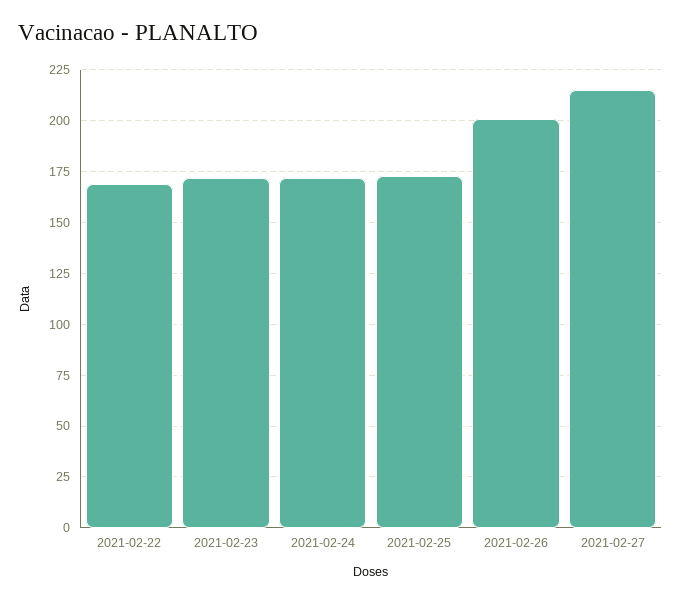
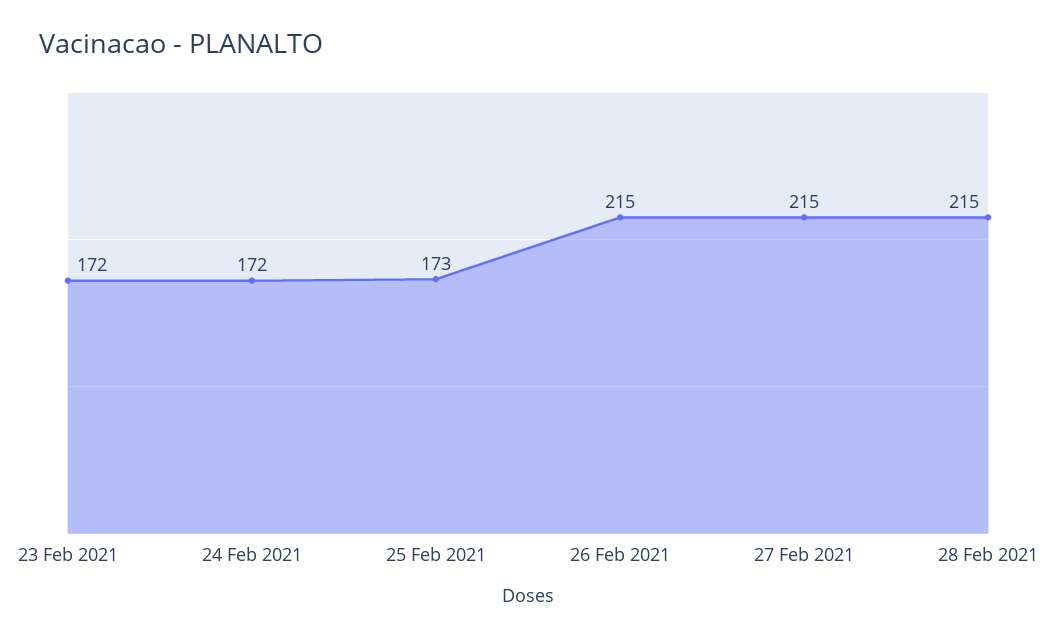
2021-02-22: 170 -> none
2021-02-26: 200 -> 215
28 Feb 2021: none -> 215

